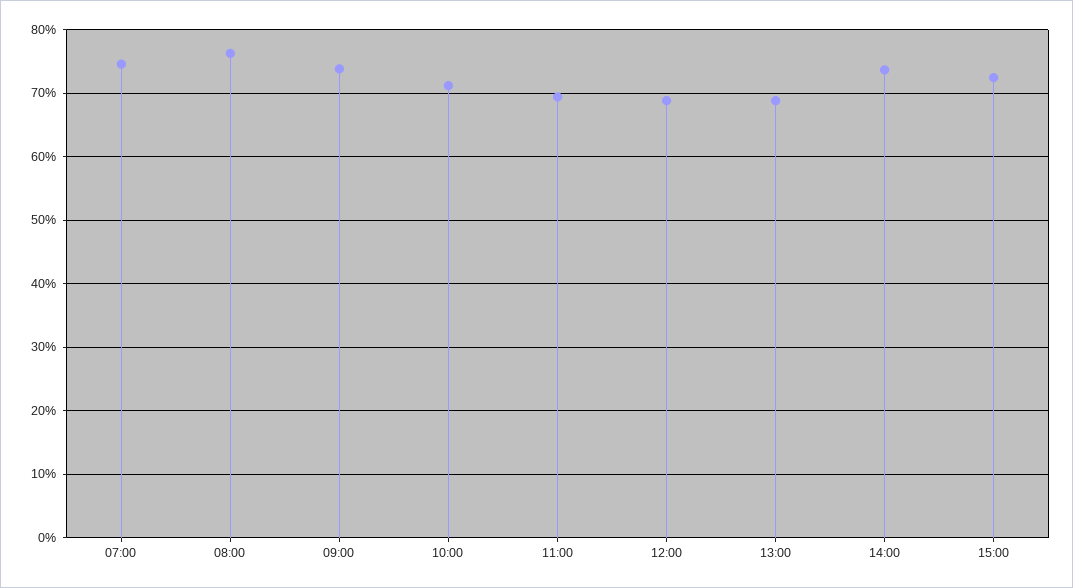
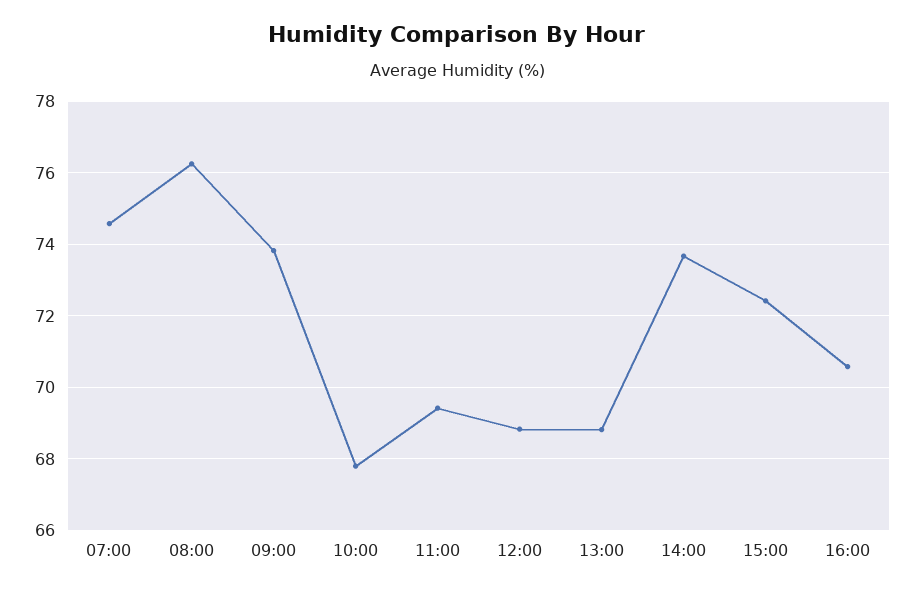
10:00: 71 -> 67.8
16:00: none -> 70.6

